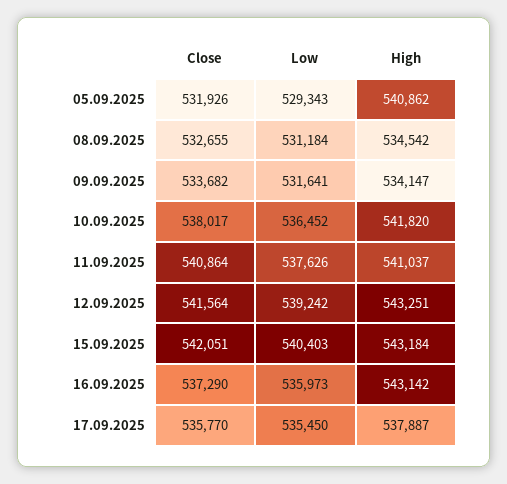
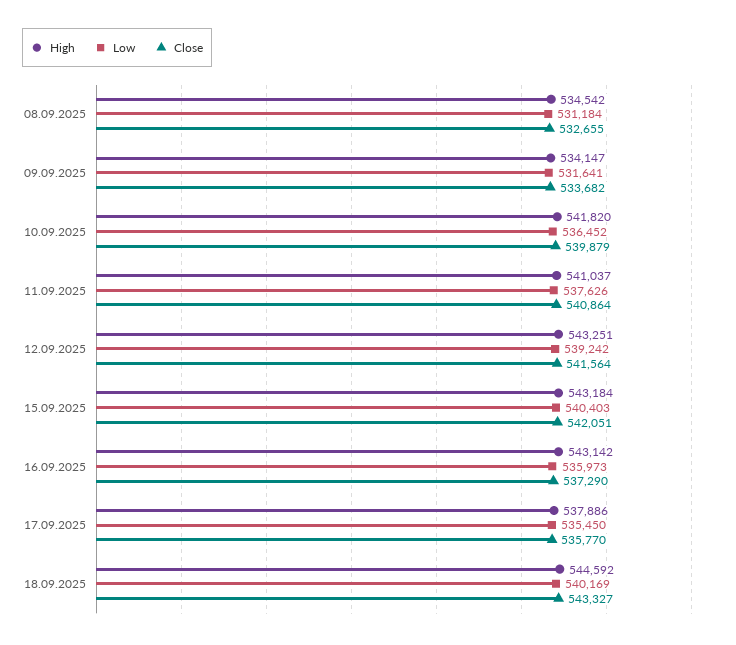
Close, 05.09.2025: 531926 -> none
Low, 05.09.2025: 529343 -> none
High, 05.09.2025: 540862 -> none
Close, 10.09.2025: 538017 -> 539879
High, 17.09.2025: 537887 -> 537886
High, 18.09.2025: none -> 544592
Low, 18.09.2025: none -> 540169
Close, 18.09.2025: none -> 543327

